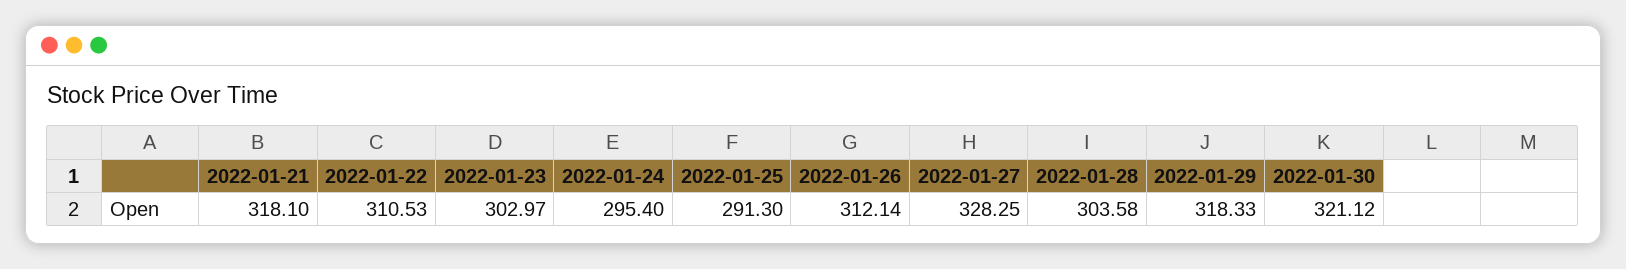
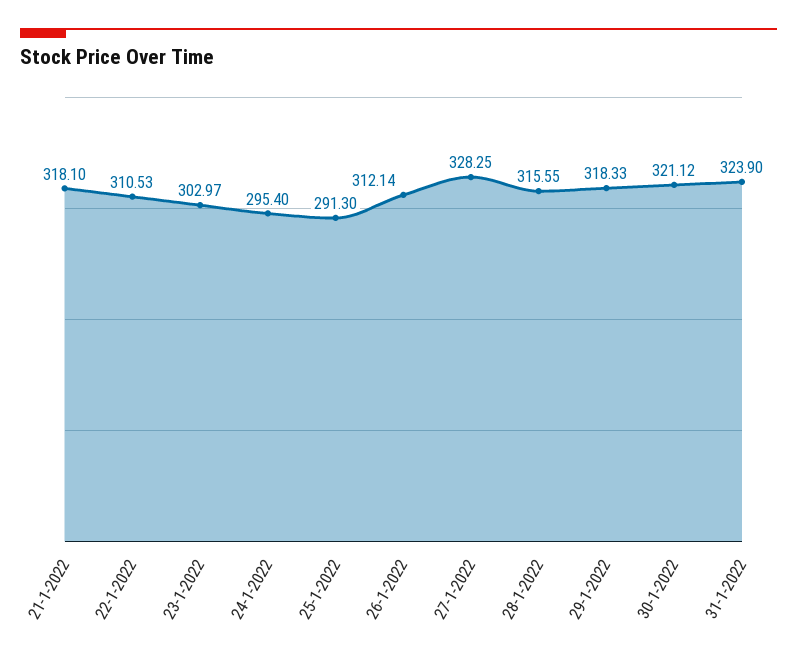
2022-01-28: 303.58 -> 315.55
31-1-2022: none -> 323.9

